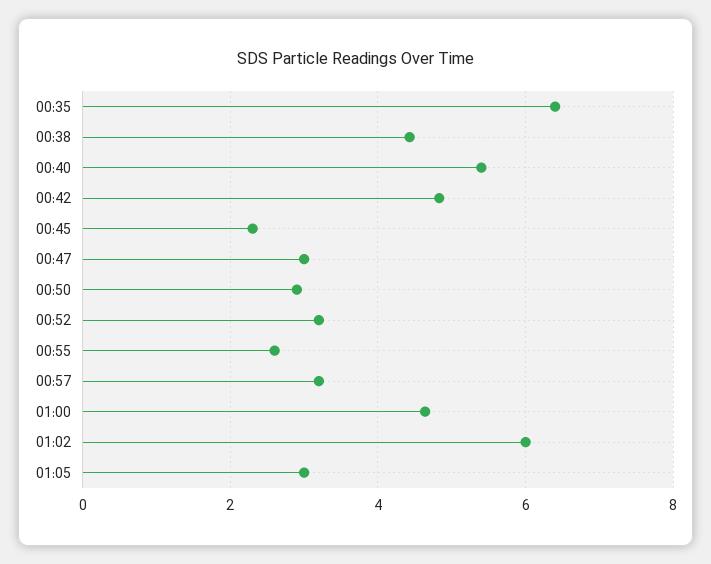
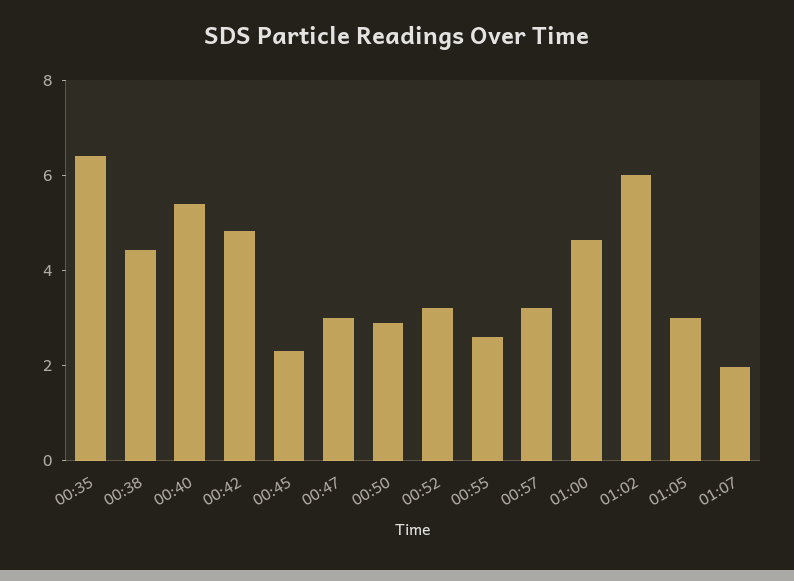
01:07: none -> 2

